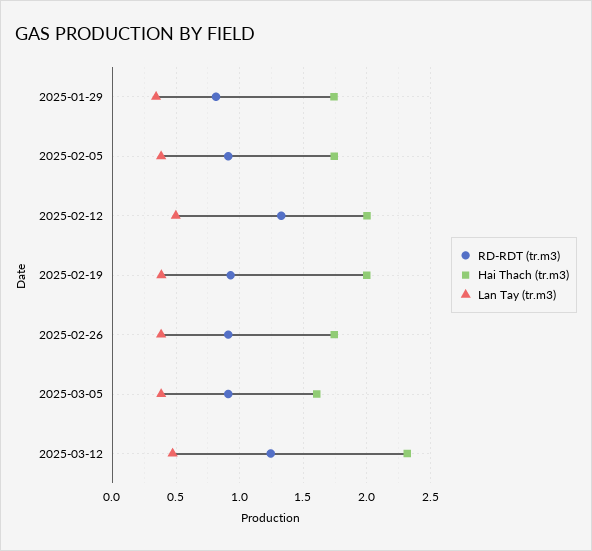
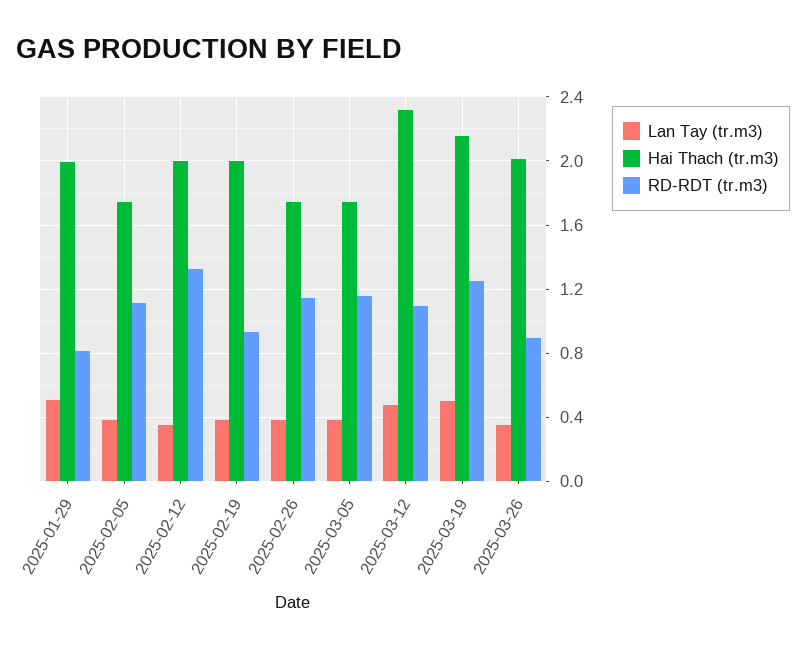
Hai Thach (tr.m3), 2025-01-29: 1.75 -> 2
Lan Tay (tr.m3), 2025-01-29: 0.35 -> 0.5
RD-RDT (tr.m3), 2025-02-05: 0.9 -> 1.1
Lan Tay (tr.m3), 2025-02-12: 0.5 -> 0.35
RD-RDT (tr.m3), 2025-02-26: 0.9 -> 1.15
RD-RDT (tr.m3), 2025-03-05: 0.9 -> 1.15
Hai Thach (tr.m3), 2025-03-05: 1.6 -> 1.75
RD-RDT (tr.m3), 2025-03-12: 1.25 -> 1.1
Lan Tay (tr.m3), 2025-03-19: none -> 0.5
Hai Thach (tr.m3), 2025-03-19: none -> 2.15
RD-RDT (tr.m3), 2025-03-19: none -> 1.25
Lan Tay (tr.m3), 2025-03-26: none -> 0.35
Hai Thach (tr.m3), 2025-03-26: none -> 2
RD-RDT (tr.m3), 2025-03-26: none -> 0.9

